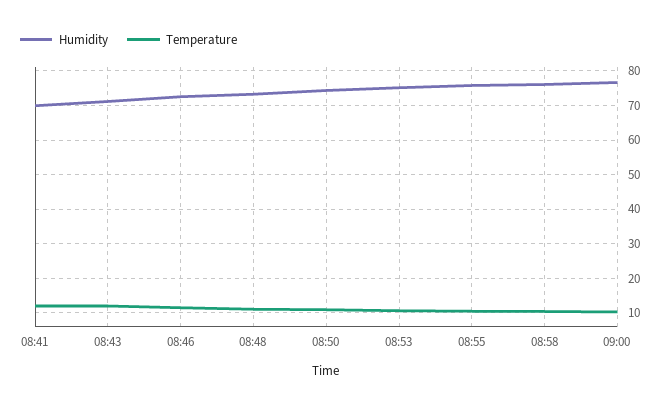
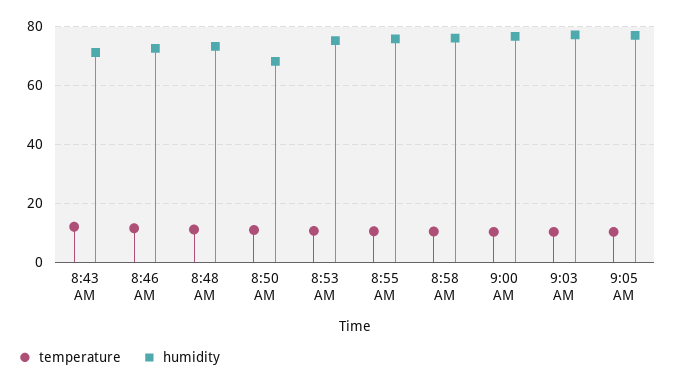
Humidity, 08:41: 70 -> none
Temperature, 08:41: 12 -> none
Humidity, 08:50: 74 -> 67.5
Temperature, 9:03 AM: none -> 10
Humidity, 9:03 AM: none -> 77.5
Temperature, 9:05 AM: none -> 10
Humidity, 9:05 AM: none -> 77.5

